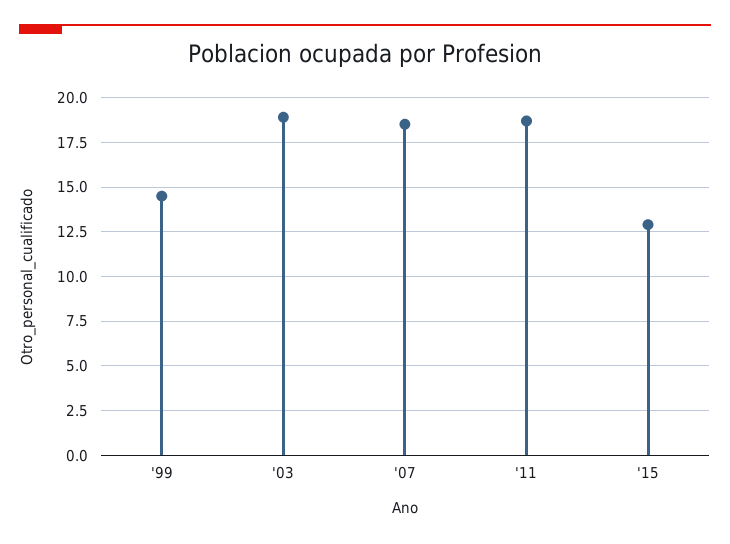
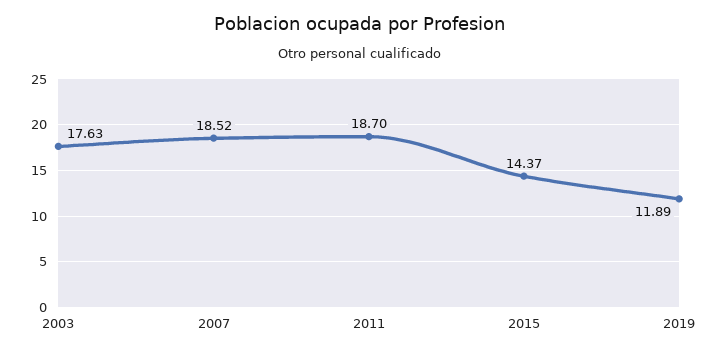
'99: 14.5 -> none
'03: 19 -> 17.63
'15: 13 -> 14.37
2019: none -> 11.89

